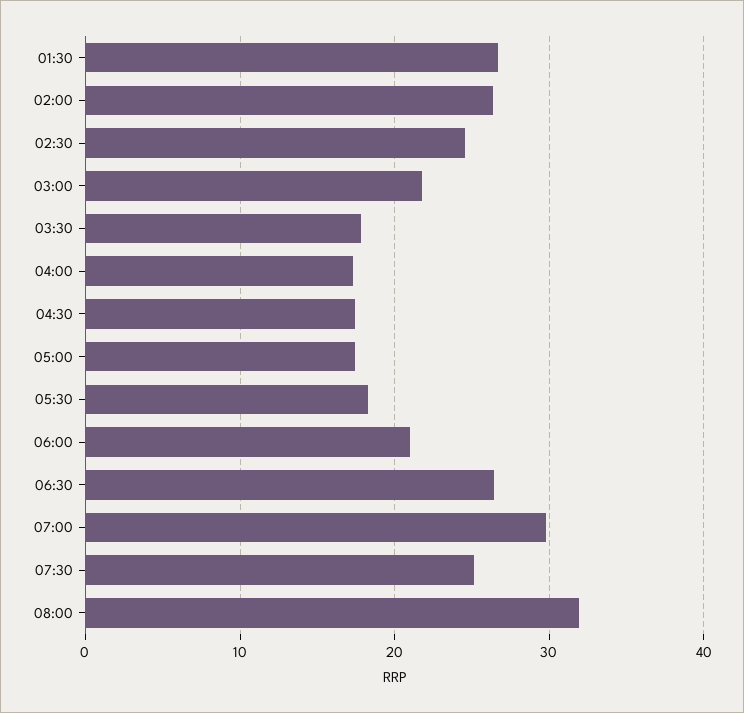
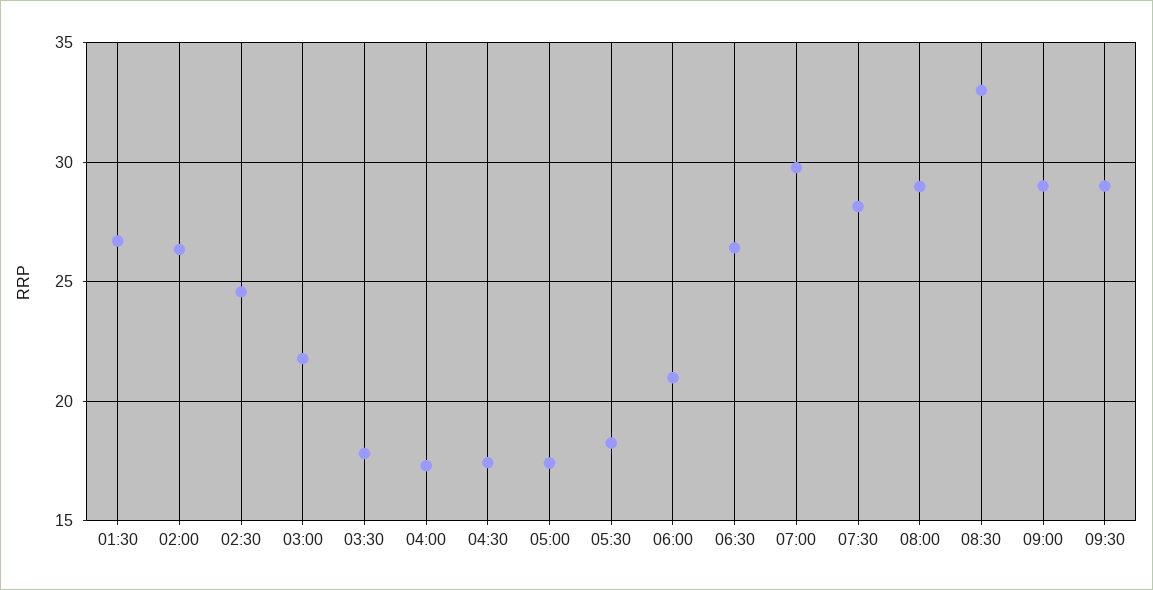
07:30: 25 -> 28
08:00: 32 -> 29
08:30: none -> 33
09:00: none -> 29
09:30: none -> 29

